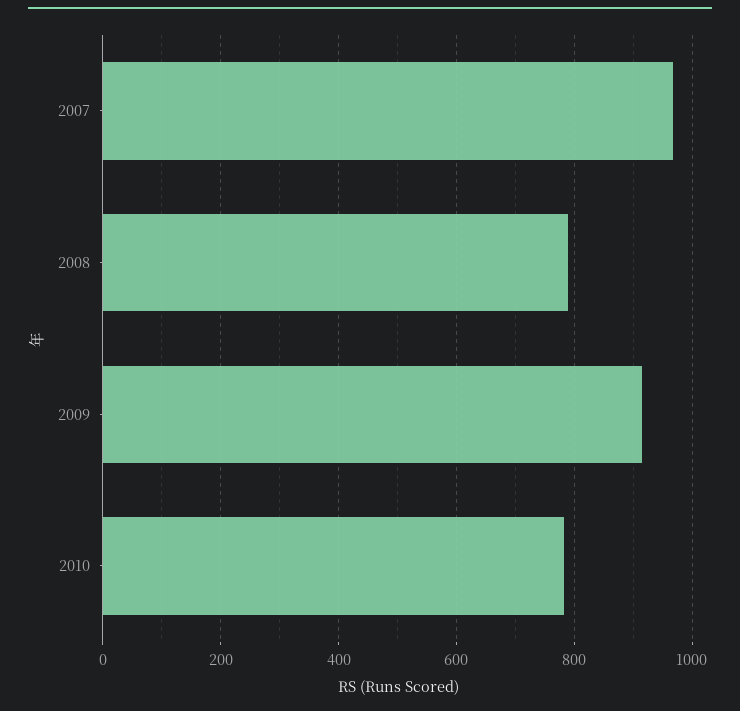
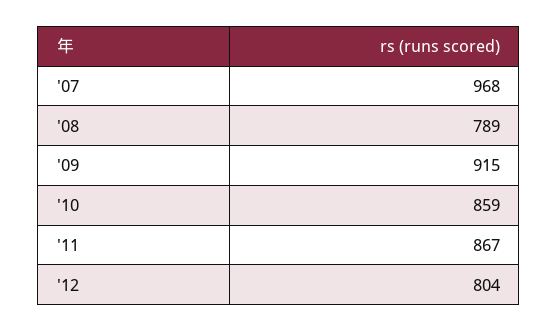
2010: 780 -> 859
'11: none -> 867
'12: none -> 804

